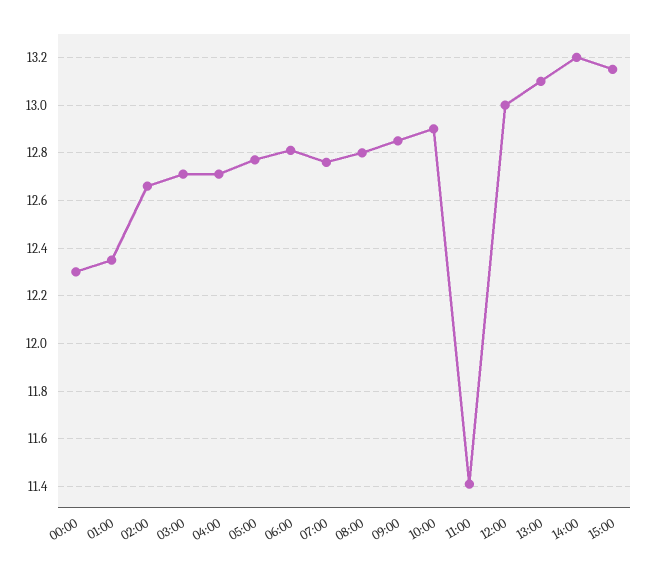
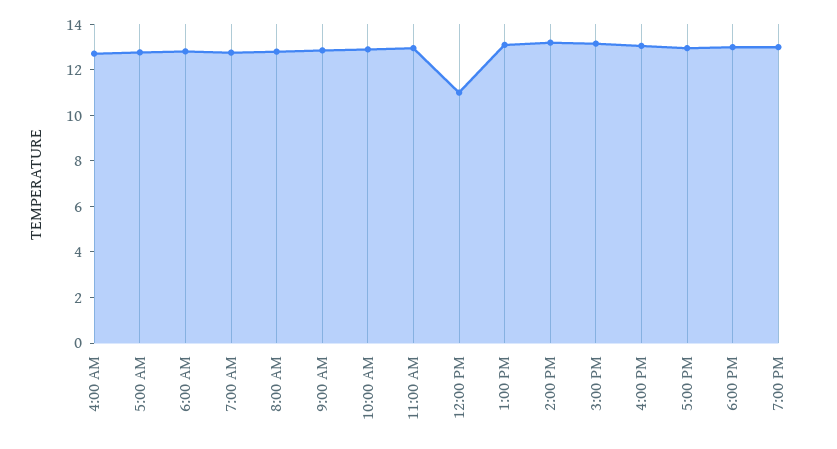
00:00: 12.3 -> none
01:00: 12.35 -> none
02:00: 12.65 -> none
03:00: 12.7 -> none
11:00: 11.4 -> 13
12:00: 13 -> 11
4:00 PM: none -> 13
5:00 PM: none -> 13
6:00 PM: none -> 13
7:00 PM: none -> 13

